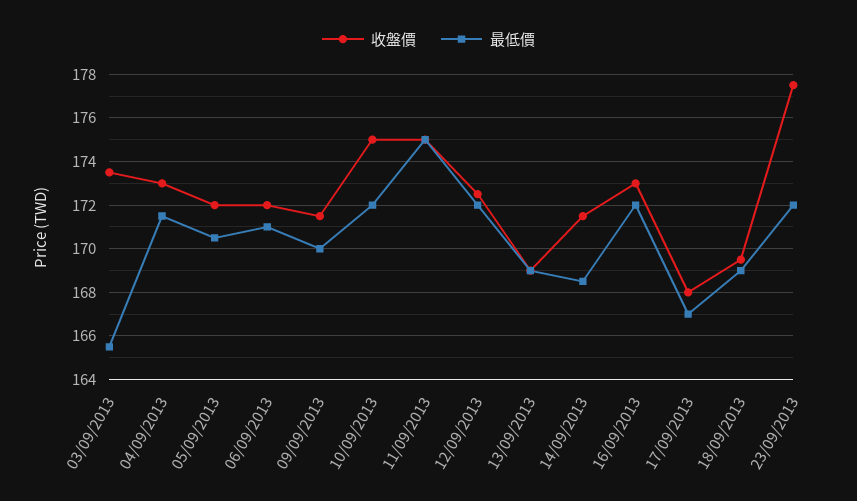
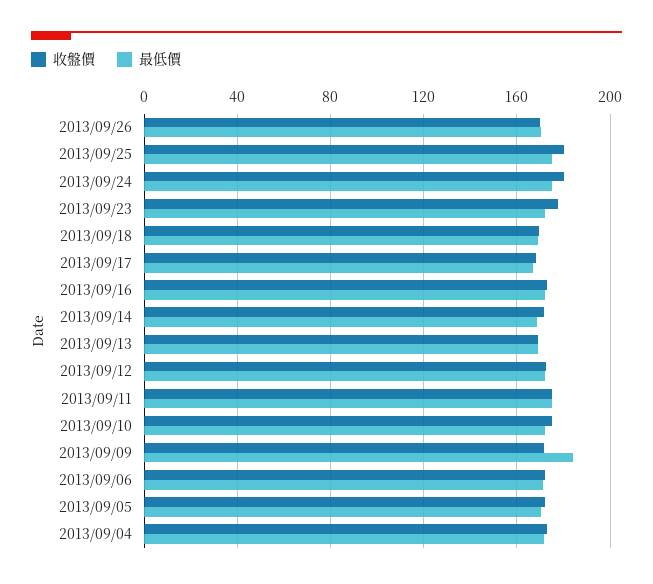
收盤價, 03/09/2013: 173.5 -> none
最低價, 03/09/2013: 165.5 -> none
最低價, 09/09/2013: 170 -> 185
收盤價, 2013/09/26: none -> 170
最低價, 2013/09/26: none -> 170
收盤價, 2013/09/25: none -> 180
最低價, 2013/09/25: none -> 175
收盤價, 2013/09/24: none -> 180
最低價, 2013/09/24: none -> 175

